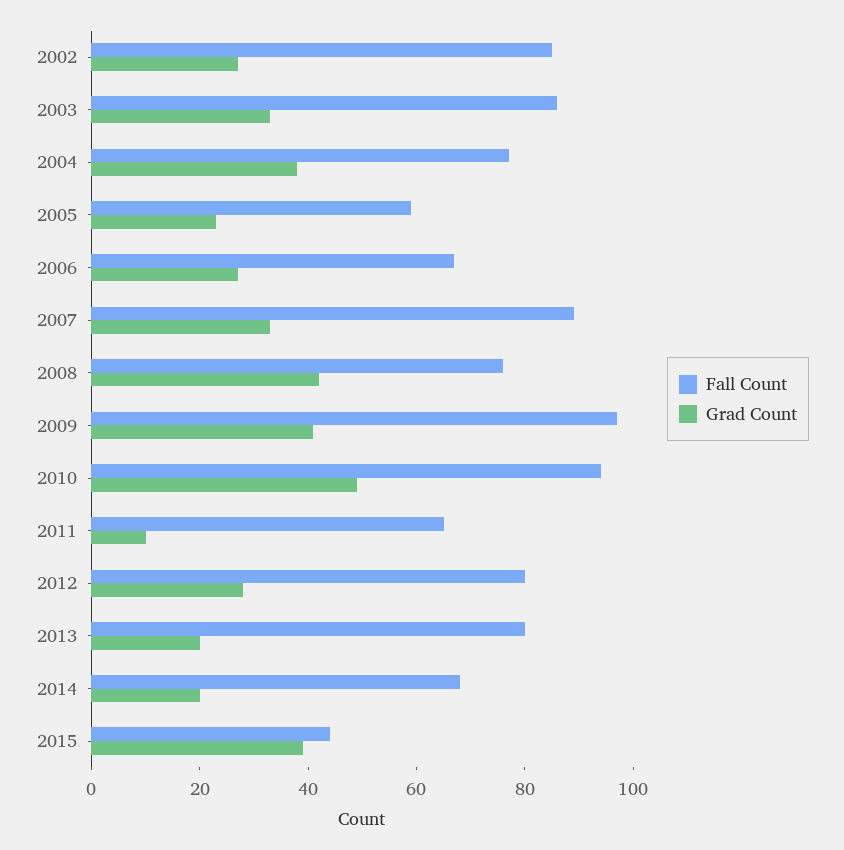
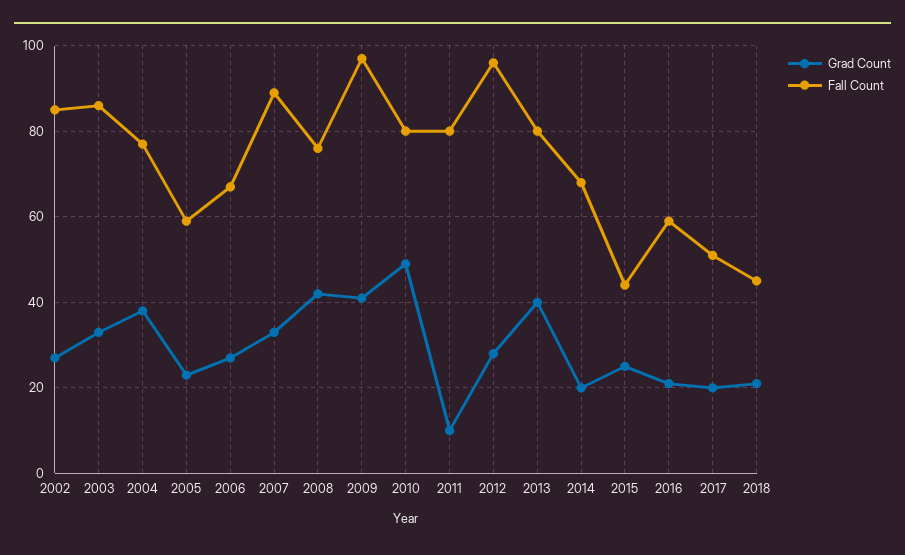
Fall Count, 2010: 95 -> 80
Fall Count, 2011: 65 -> 80
Fall Count, 2012: 80 -> 95
Grad Count, 2013: 20 -> 40
Grad Count, 2015: 40 -> 25
Grad Count, 2016: none -> 20
Fall Count, 2016: none -> 60
Grad Count, 2017: none -> 20
Fall Count, 2017: none -> 50
Grad Count, 2018: none -> 20
Fall Count, 2018: none -> 45

